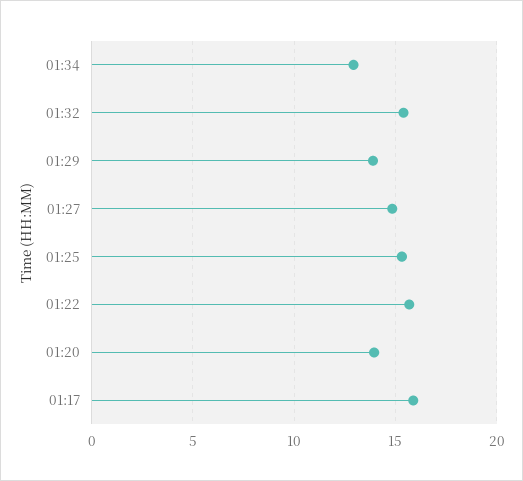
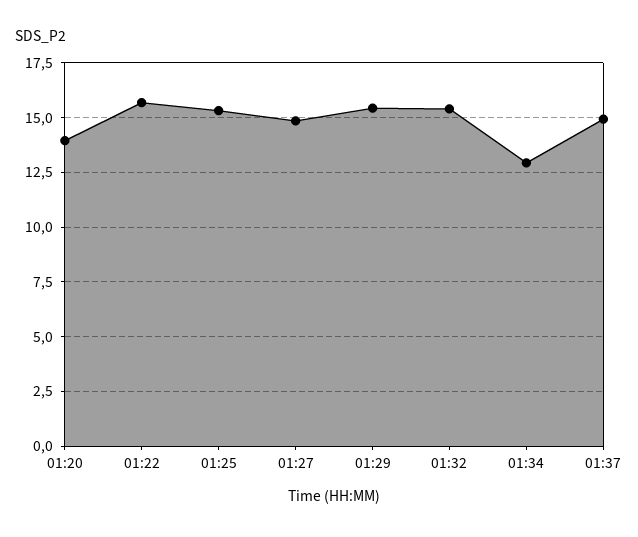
01:29: 14 -> 15.5
01:17: 16 -> none
01:37: none -> 15

